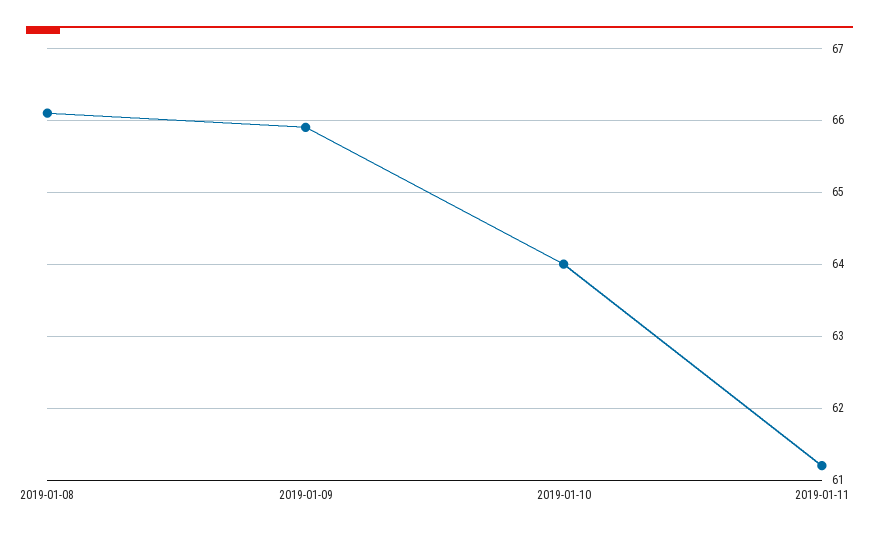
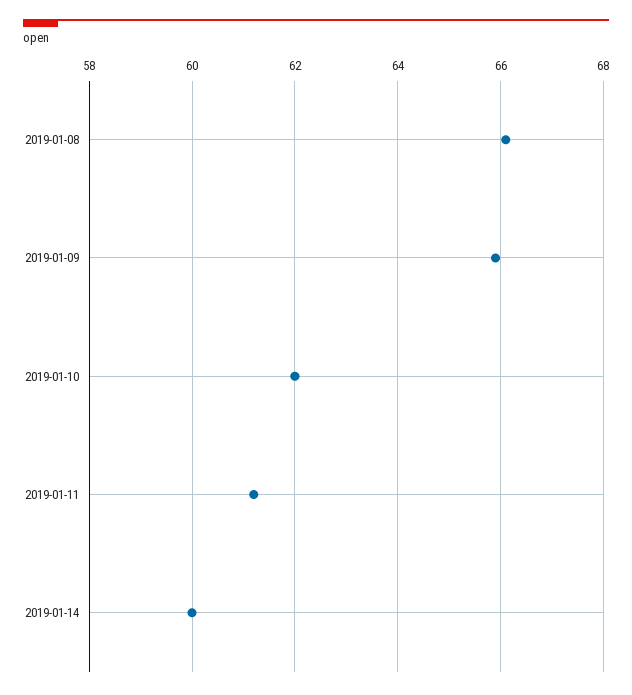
2019-01-10: 64 -> 62
2019-01-14: none -> 60

